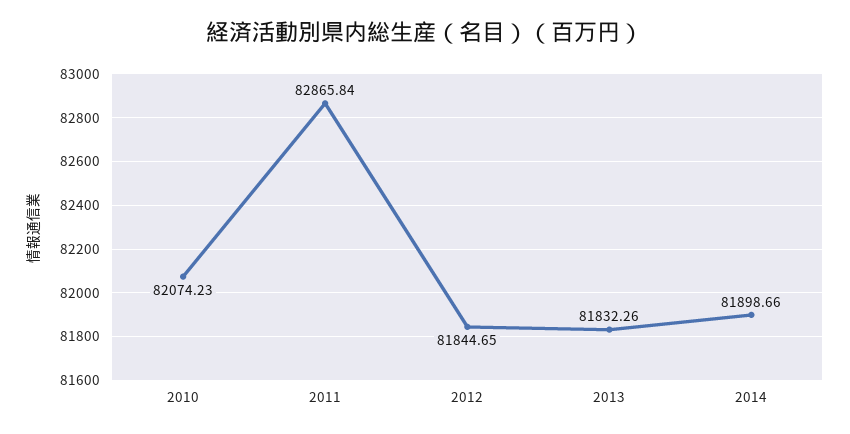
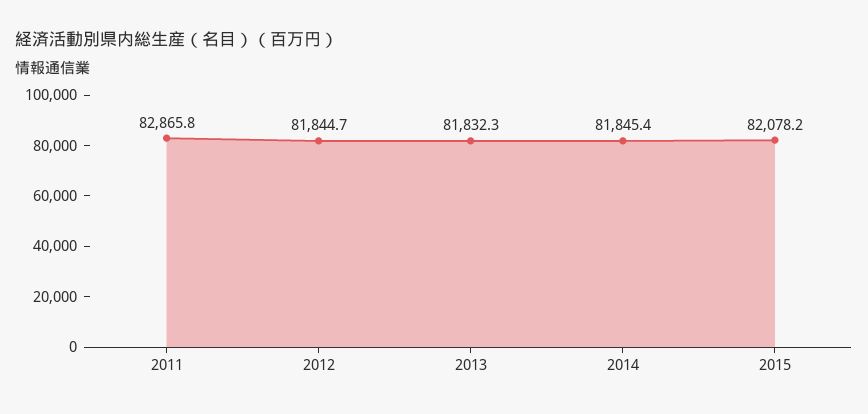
2010: 82074.23 -> none
2014: 81898.66 -> 81845.4
2015: none -> 82078.2

